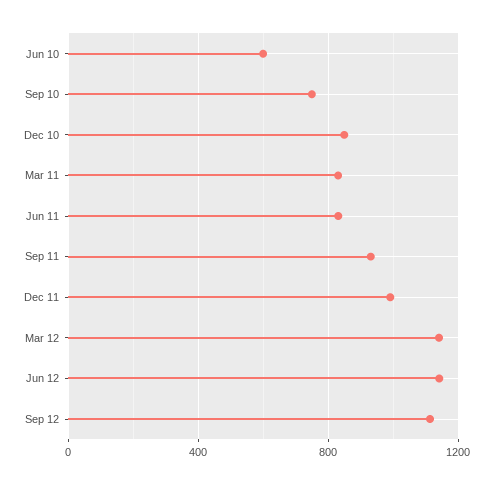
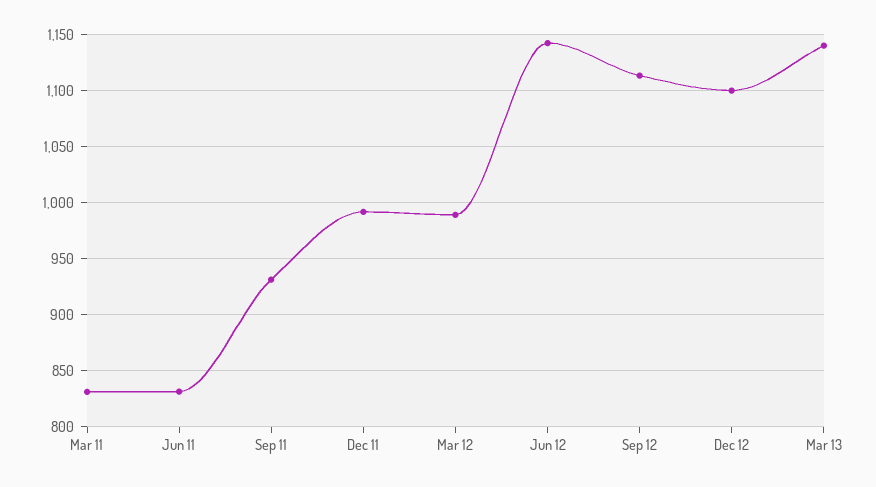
Jun 10: 600 -> none
Sep 10: 750 -> none
Dec 10: 850 -> none
Mar 12: 1150 -> 990
Dec 12: none -> 1100
Mar 13: none -> 1140

